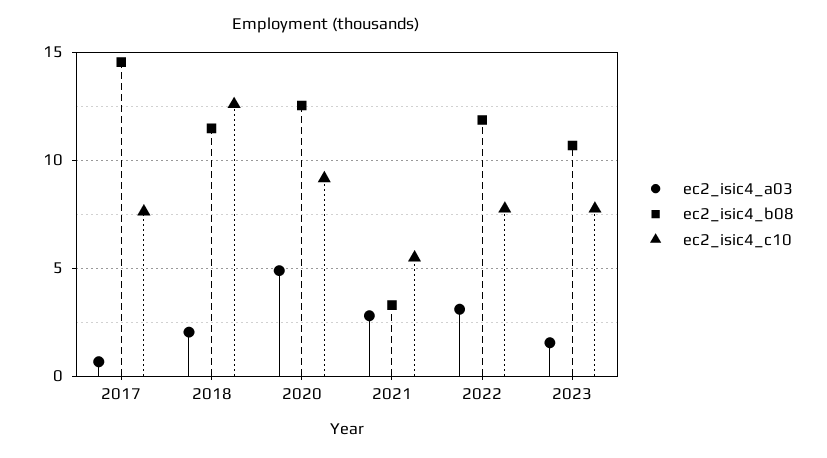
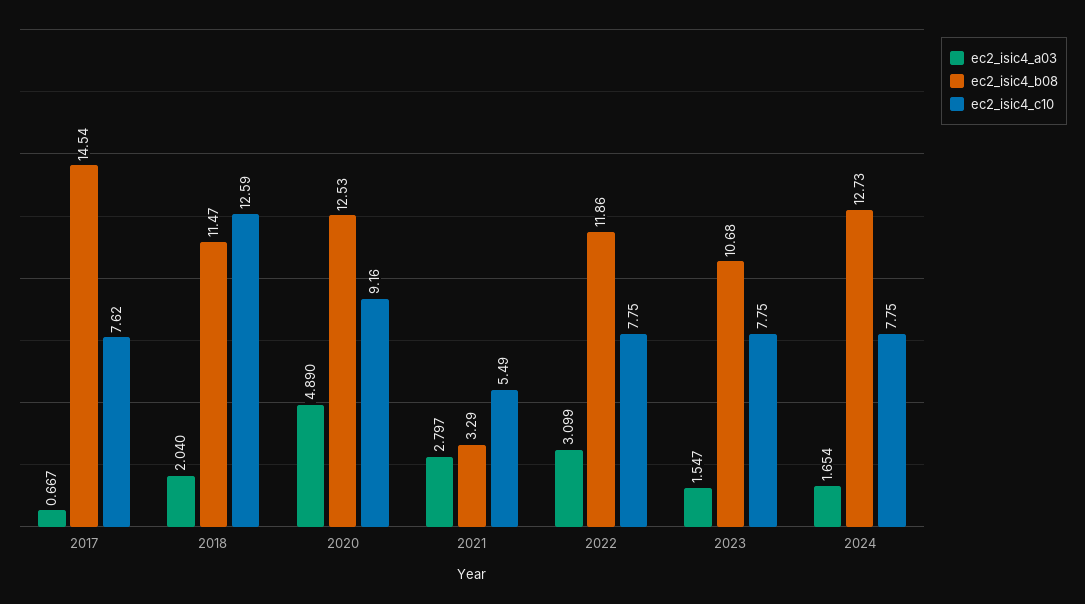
ec2_isic4_a03, 2024: none -> 1.654
ec2_isic4_b08, 2024: none -> 12.73
ec2_isic4_c10, 2024: none -> 7.75

